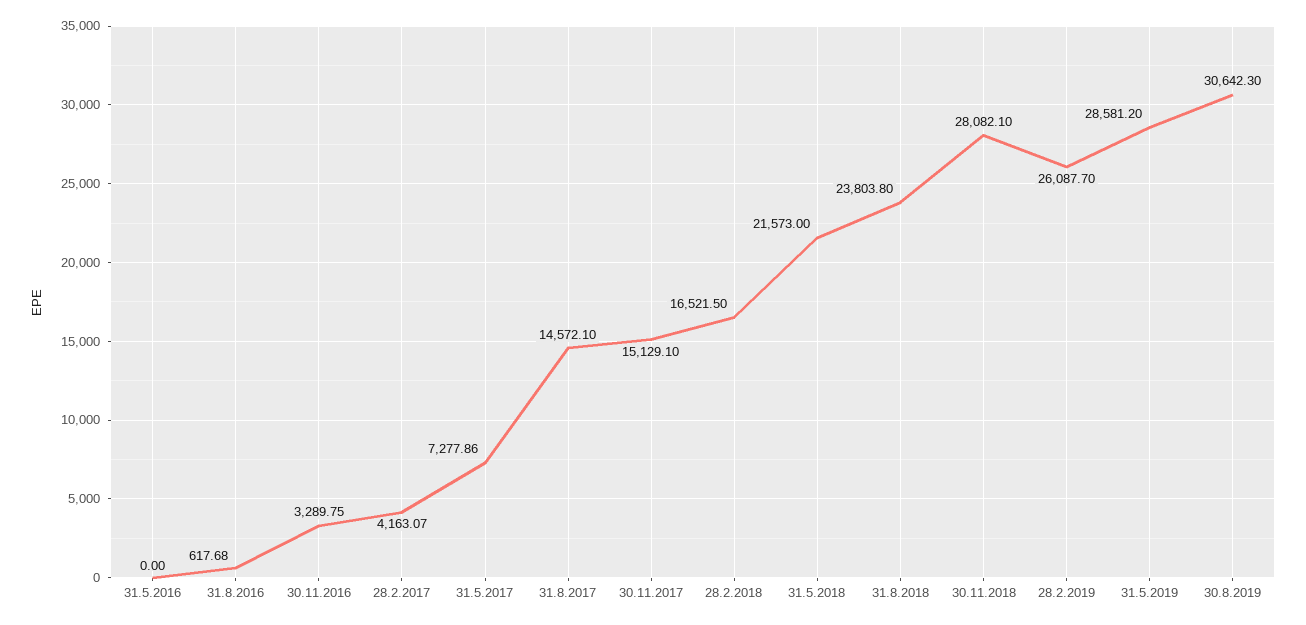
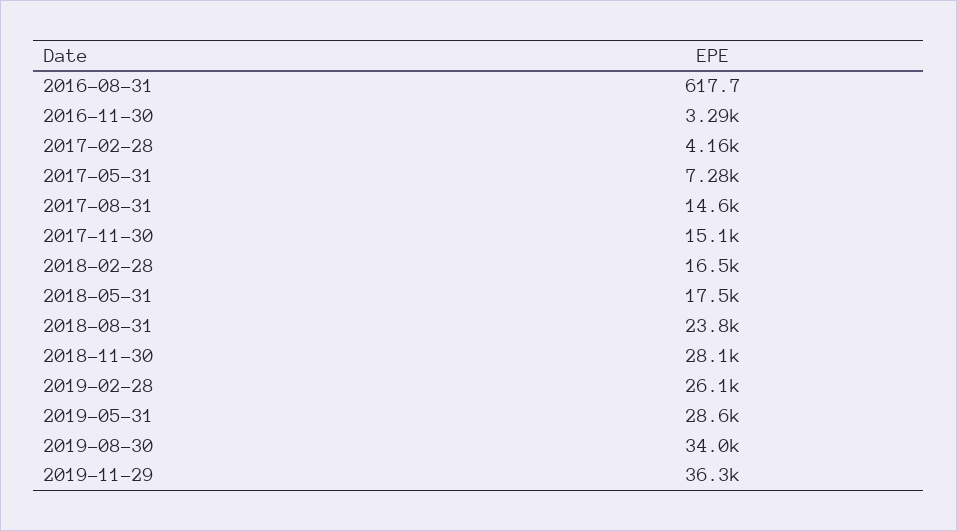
31.5.2016: 0 -> none
31.5.2018: 21573 -> 17500
30.8.2019: 30642.3 -> 34000
2019-11-29: none -> 36300

